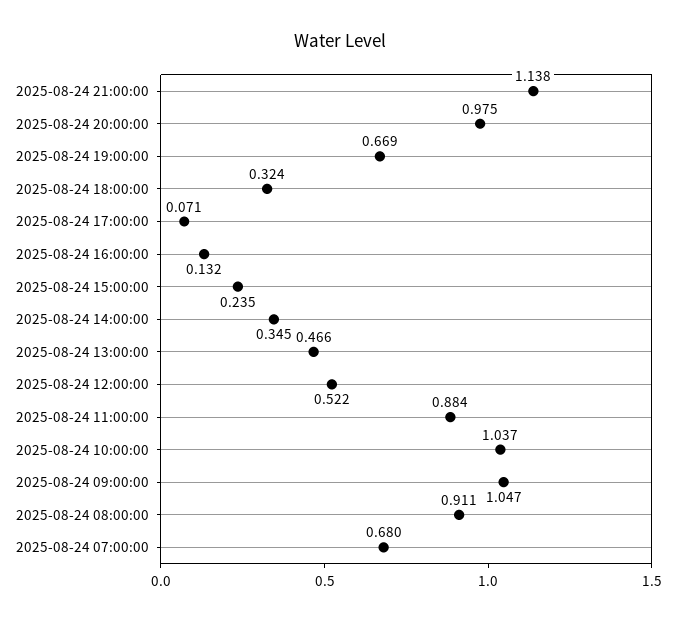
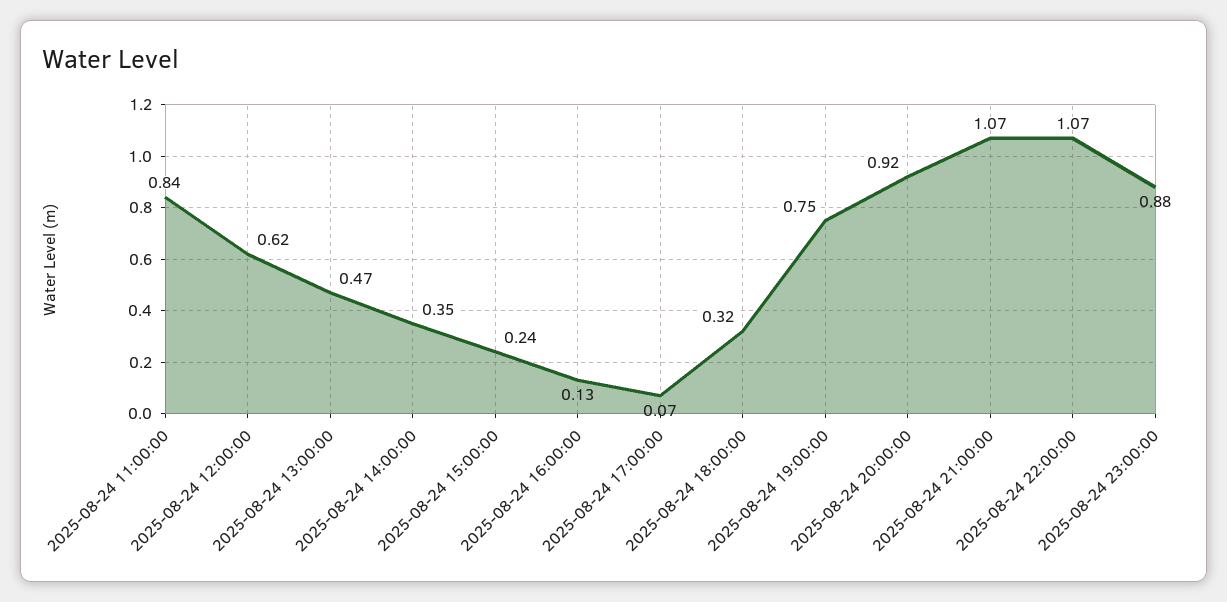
2025-08-24 21:00:00: 1.138 -> 1.07
2025-08-24 20:00:00: 0.975 -> 0.92
2025-08-24 19:00:00: 0.669 -> 0.75
2025-08-24 12:00:00: 0.522 -> 0.62
2025-08-24 11:00:00: 0.884 -> 0.84
2025-08-24 10:00:00: 1.037 -> none
2025-08-24 09:00:00: 1.047 -> none
2025-08-24 08:00:00: 0.911 -> none
2025-08-24 07:00:00: 0.68 -> none
2025-08-24 22:00:00: none -> 1.07
2025-08-24 23:00:00: none -> 0.88

